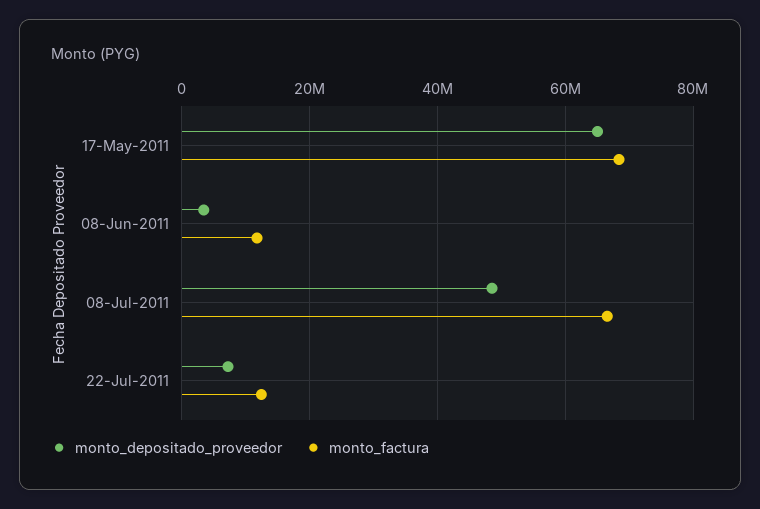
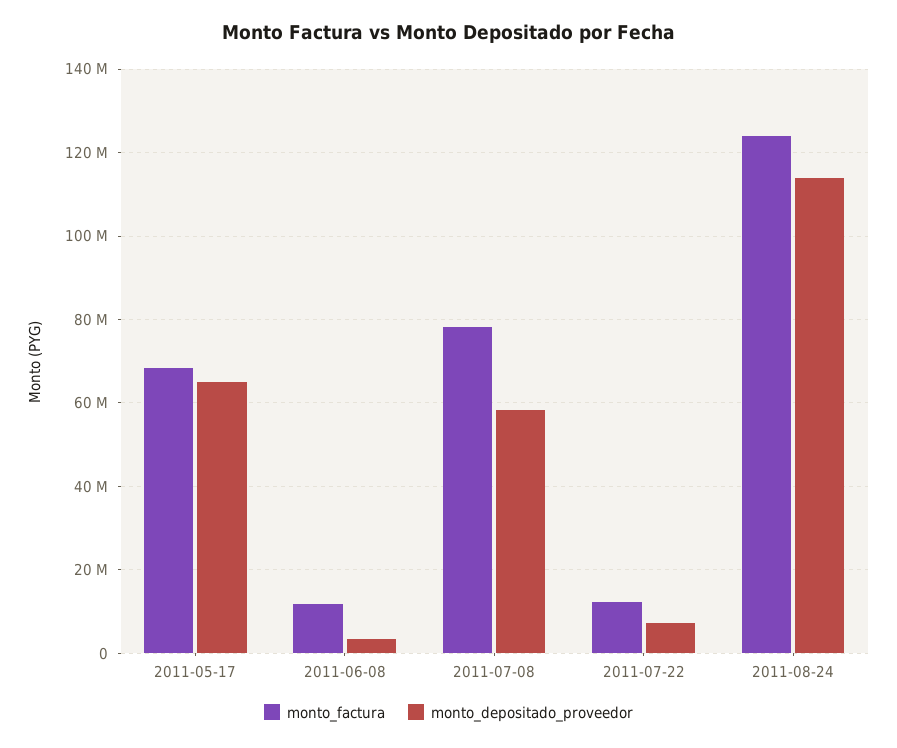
monto_depositado_proveedor, 08-Jul-2011: 48000000 -> 58000000
monto_factura, 08-Jul-2011: 66000000 -> 78000000
monto_factura, 2011-08-24: none -> 124000000
monto_depositado_proveedor, 2011-08-24: none -> 114000000

